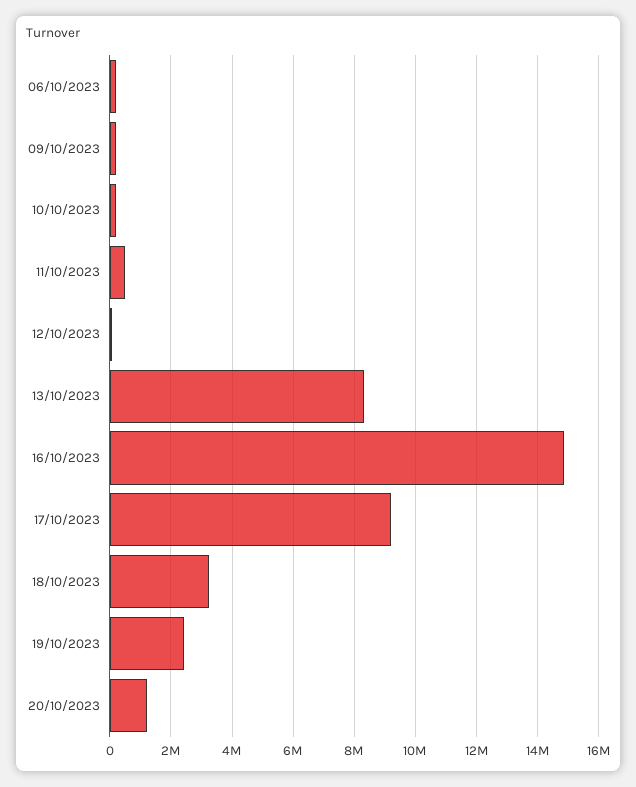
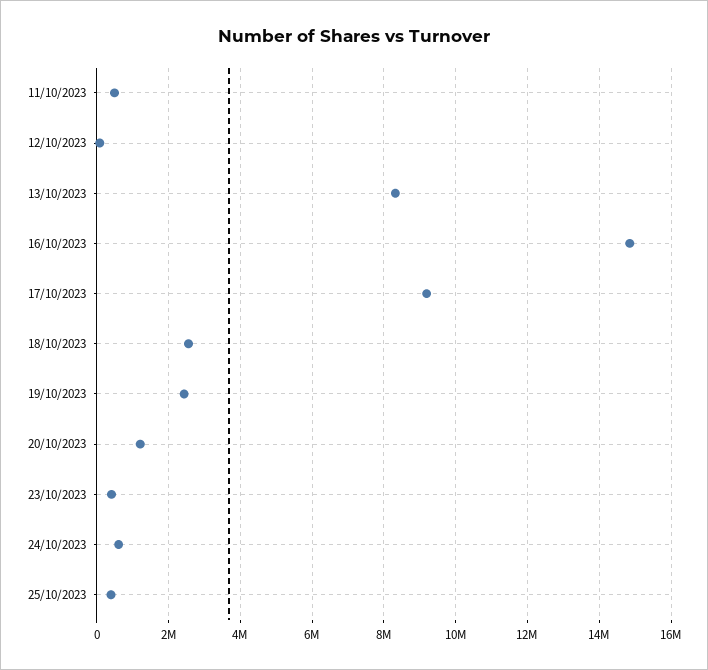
06/10/2023: 200000 -> none
09/10/2023: 200000 -> none
10/10/2023: 200000 -> none
18/10/2023: 3200000 -> 2600000
23/10/2023: none -> 400000
24/10/2023: none -> 600000
25/10/2023: none -> 400000

